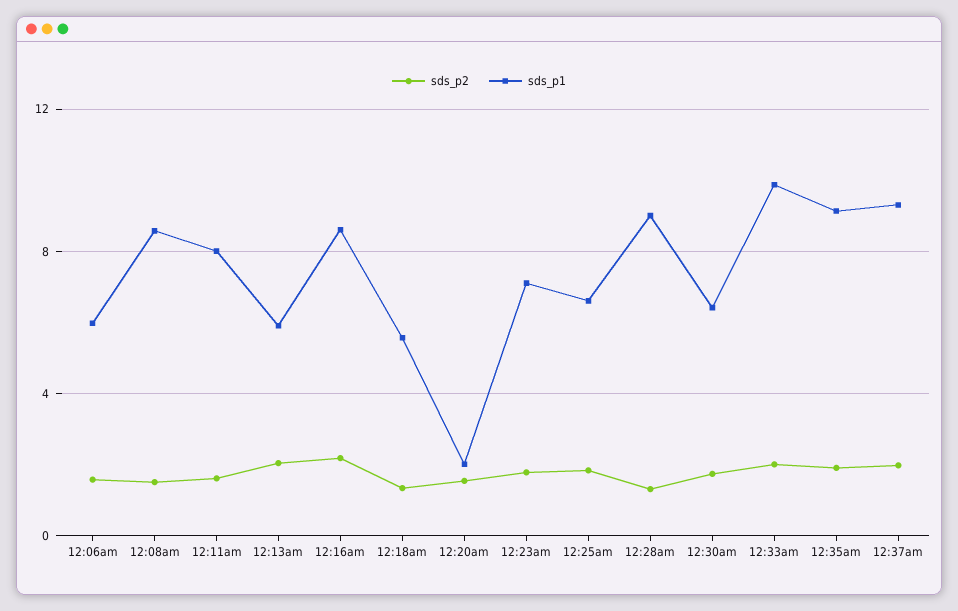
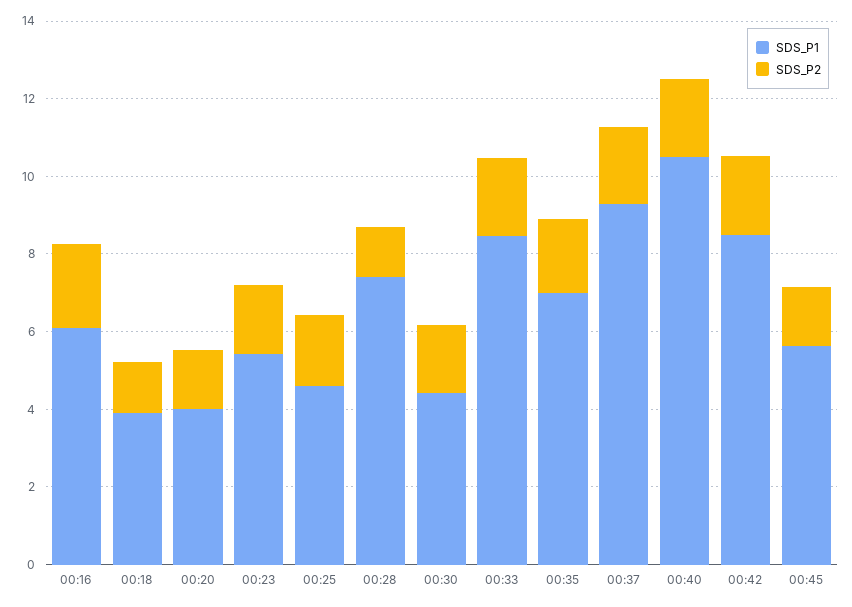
sds_p2, 12:06am: 1.5 -> none
sds_p1, 12:06am: 6 -> none
sds_p2, 12:08am: 1.5 -> none
sds_p1, 12:08am: 8.5 -> none
sds_p2, 12:11am: 1.5 -> none
sds_p1, 12:11am: 8 -> none
sds_p2, 12:13am: 2 -> none
sds_p1, 12:13am: 6 -> none
sds_p1, 12:16am: 8.5 -> 6
sds_p1, 12:18am: 5.5 -> 4
sds_p1, 12:20am: 2 -> 4
sds_p1, 12:23am: 7 -> 5.5
sds_p1, 12:25am: 6.5 -> 4.5
sds_p1, 12:28am: 9 -> 7.5
sds_p1, 12:30am: 6.5 -> 4.5
sds_p1, 12:33am: 10 -> 8.5
sds_p1, 12:35am: 9 -> 7
sds_p1, 00:40: none -> 10.5
sds_p2, 00:40: none -> 2
sds_p1, 00:42: none -> 8.5
sds_p2, 00:42: none -> 2
sds_p1, 00:45: none -> 5.5
sds_p2, 00:45: none -> 1.5

